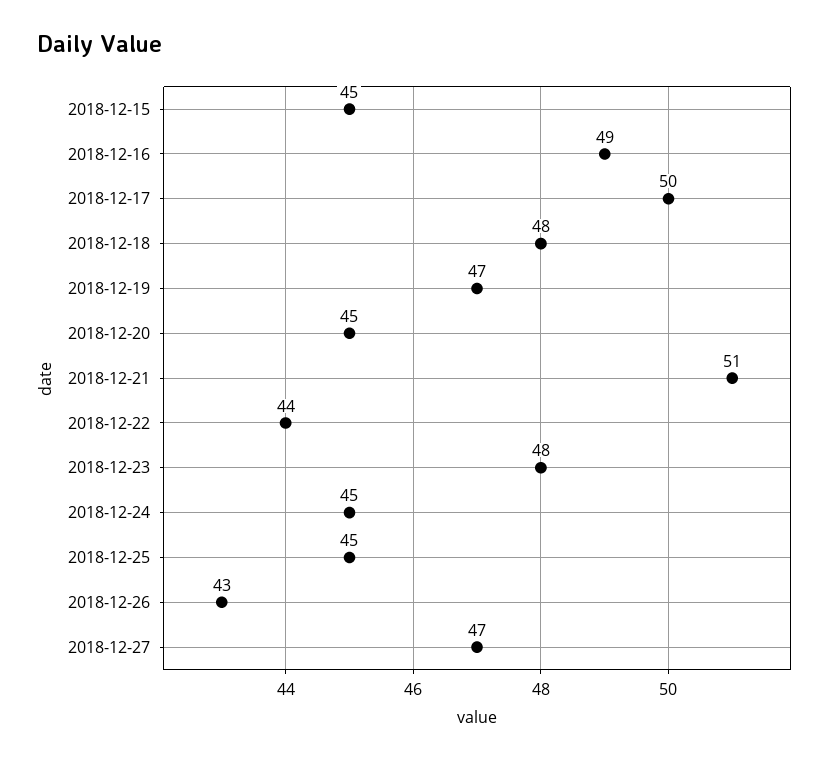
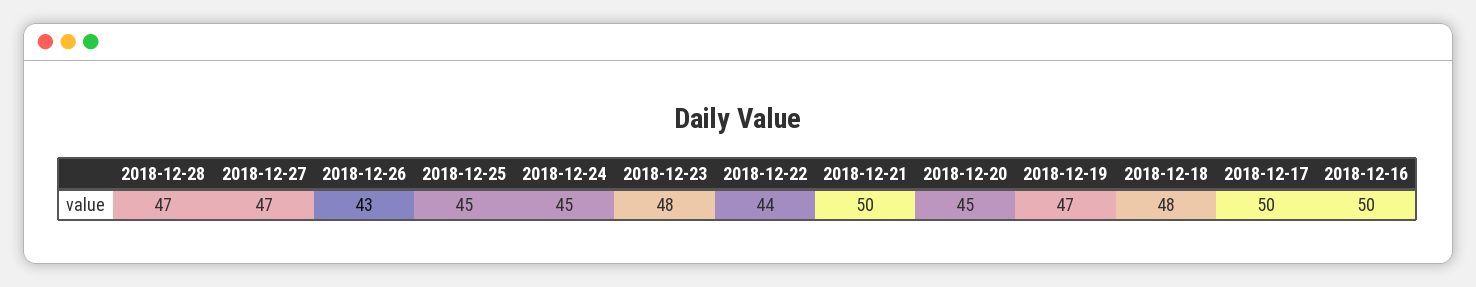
2018-12-15: 45 -> none
2018-12-16: 49 -> 50
2018-12-21: 51 -> 50
2018-12-28: none -> 47

